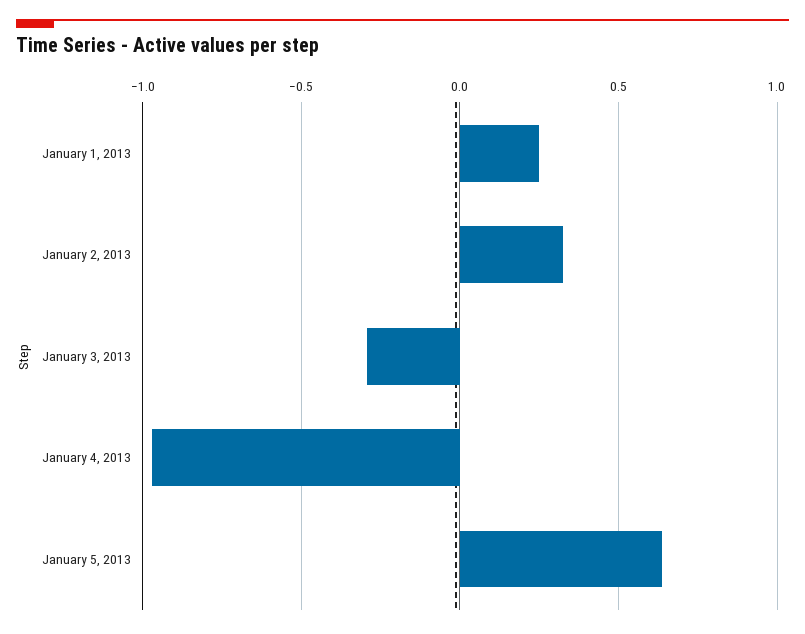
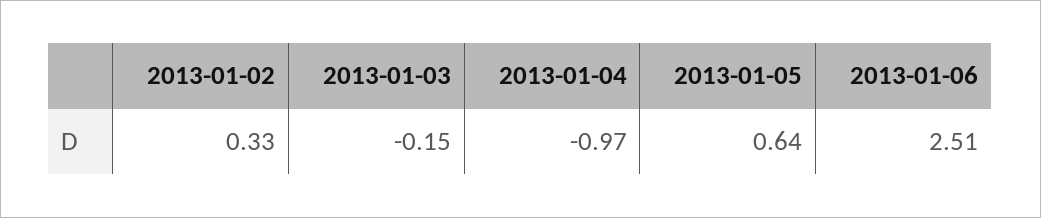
January 1, 2013: 0.25 -> none
January 3, 2013: -0.3 -> -0.15
2013-01-06: none -> 2.51

